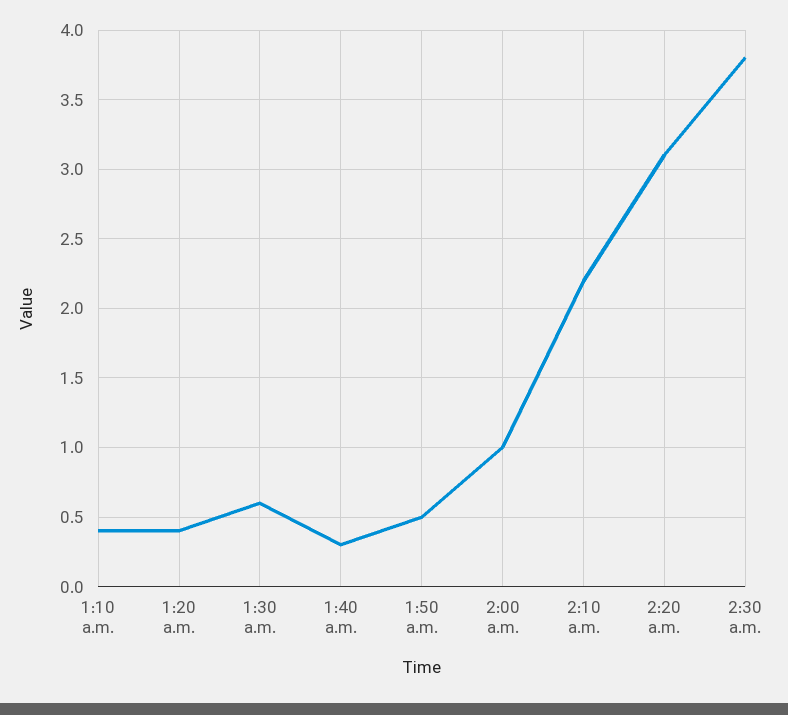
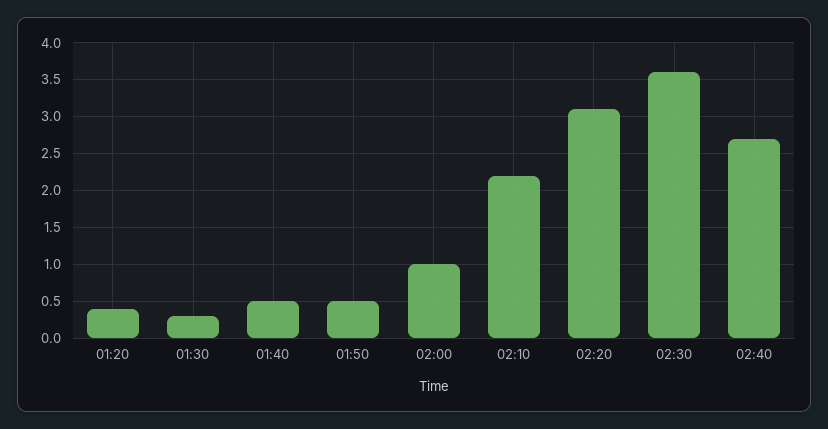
1:10 a.m.: 0.4 -> none
1:30 a.m.: 0.6 -> 0.3
1:40 a.m.: 0.3 -> 0.5
2:30 a.m.: 3.8 -> 3.6
02:40: none -> 2.7

